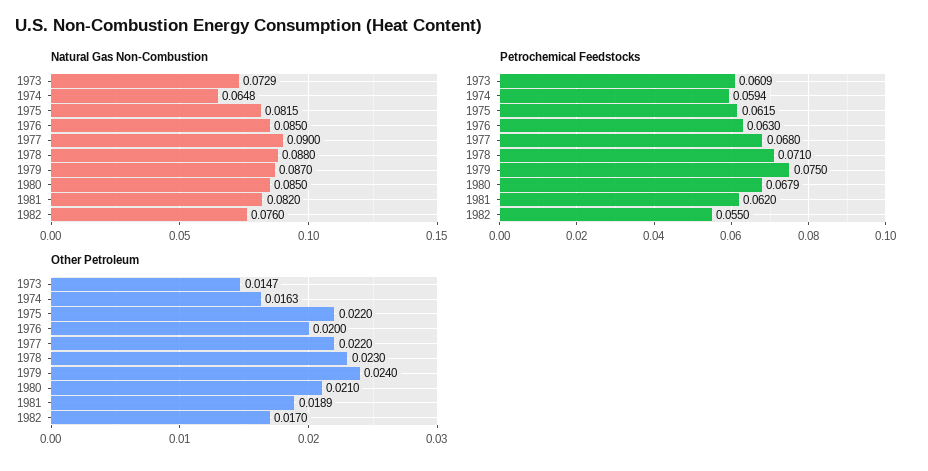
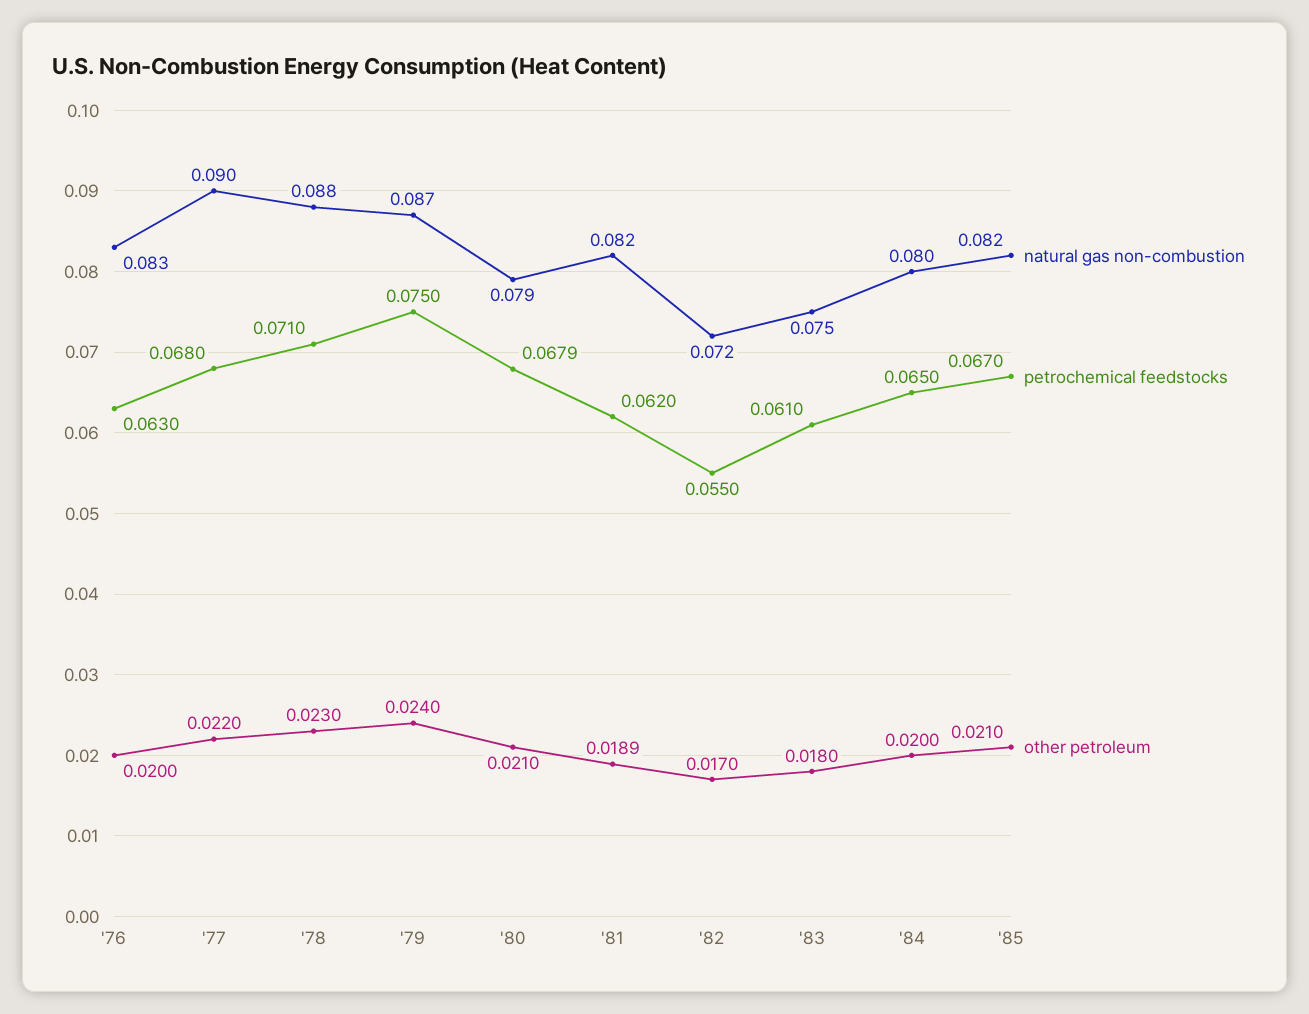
Natural Gas Non-Combustion, 1973: 0.0729 -> none
Natural Gas Non-Combustion, 1974: 0.0648 -> none
Natural Gas Non-Combustion, 1975: 0.0815 -> none
Natural Gas Non-Combustion, 1976: 0.085 -> 0.083
Natural Gas Non-Combustion, 1980: 0.085 -> 0.079
Natural Gas Non-Combustion, 1982: 0.076 -> 0.072
Petrochemical Feedstocks, 1973: 0.0609 -> none
Petrochemical Feedstocks, 1974: 0.0594 -> none
Petrochemical Feedstocks, 1975: 0.0615 -> none
Other Petroleum, 1973: 0.0147 -> none
Other Petroleum, 1974: 0.0163 -> none
Other Petroleum, 1975: 0.022 -> none
Natural Gas Non-Combustion, '83: none -> 0.075
Petrochemical Feedstocks, '83: none -> 0.061
Other Petroleum, '83: none -> 0.018
Natural Gas Non-Combustion, '84: none -> 0.08
Petrochemical Feedstocks, '84: none -> 0.065
Other Petroleum, '84: none -> 0.02
Natural Gas Non-Combustion, '85: none -> 0.082
Petrochemical Feedstocks, '85: none -> 0.067
Other Petroleum, '85: none -> 0.021

